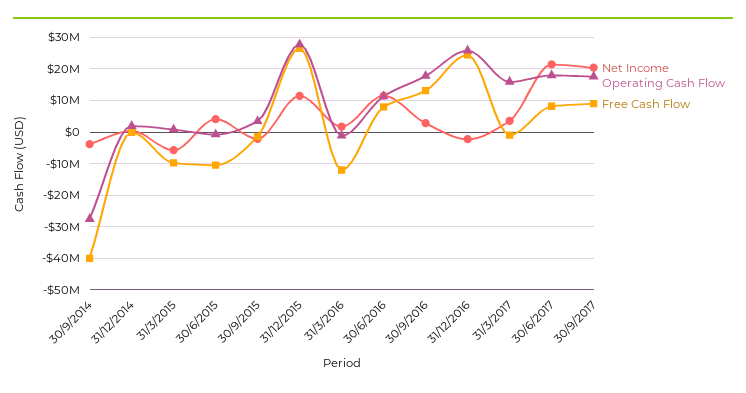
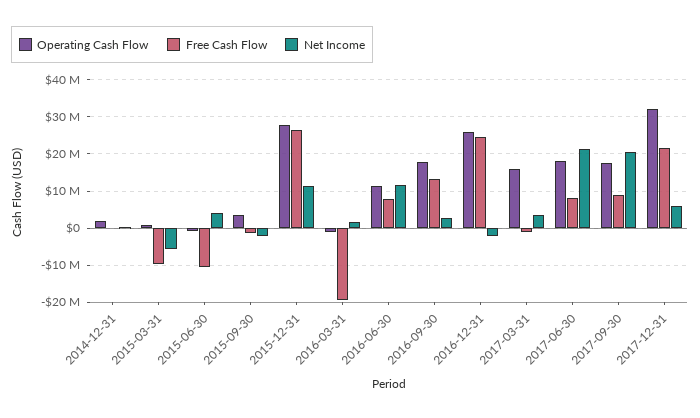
Net Income, 30/9/2014: -4000000 -> none
Operating Cash Flow, 30/9/2014: -28000000 -> none
Free Cash Flow, 30/9/2014: -40000000 -> none
Free Cash Flow, 31/3/2016: -12000000 -> -20000000
Operating Cash Flow, 2017-12-31: none -> 32000000
Free Cash Flow, 2017-12-31: none -> 22000000
Net Income, 2017-12-31: none -> 6000000

